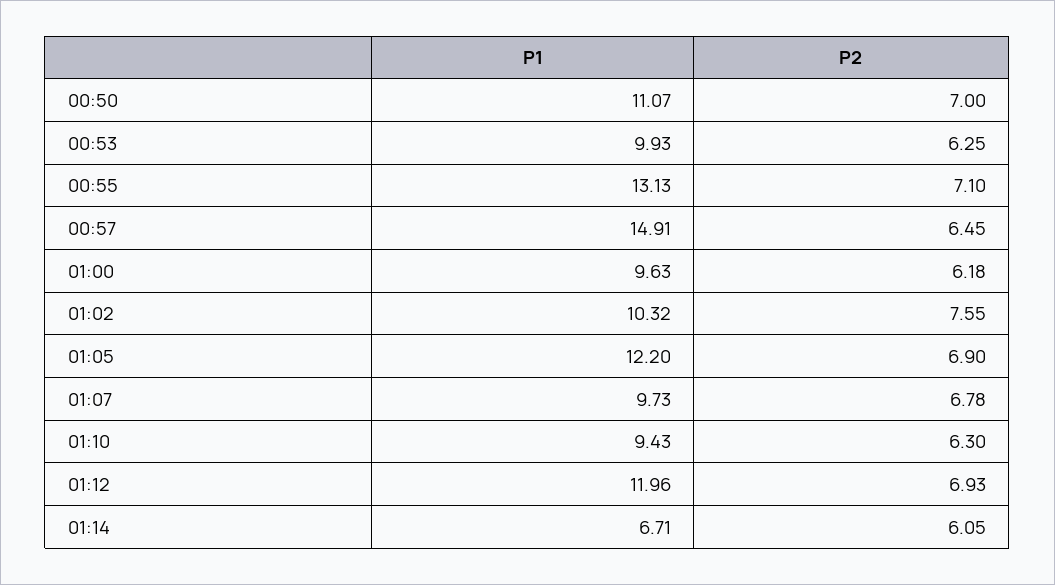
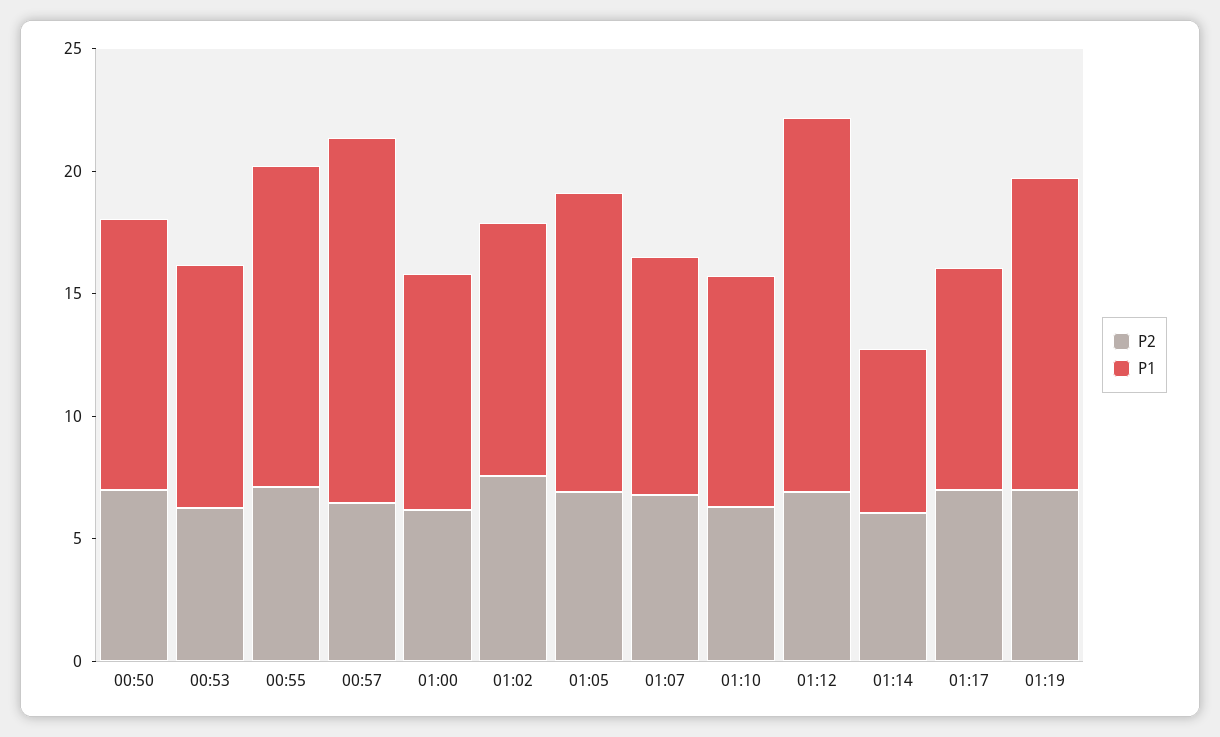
P1, 01:12: 11.96 -> 15
P2, 01:17: none -> 7
P1, 01:17: none -> 9
P2, 01:19: none -> 7
P1, 01:19: none -> 13

